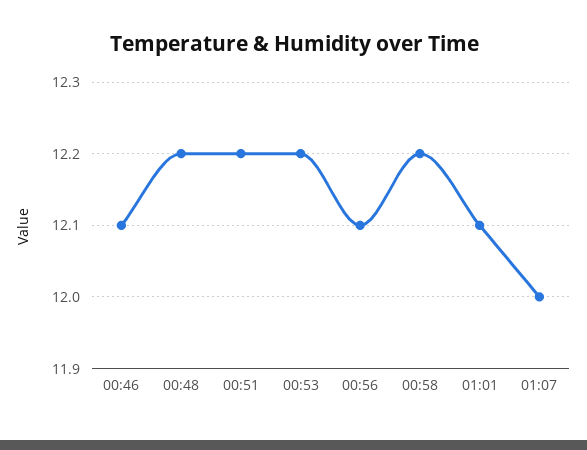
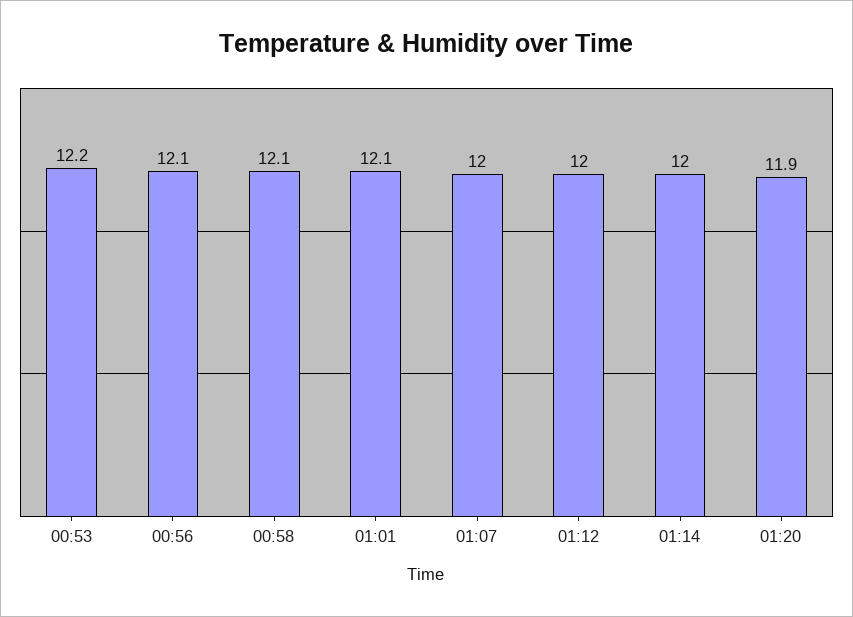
00:46: 12.1 -> none
00:48: 12.2 -> none
00:51: 12.2 -> none
00:58: 12.2 -> 12.1
01:12: none -> 12
01:14: none -> 12
01:20: none -> 11.9

